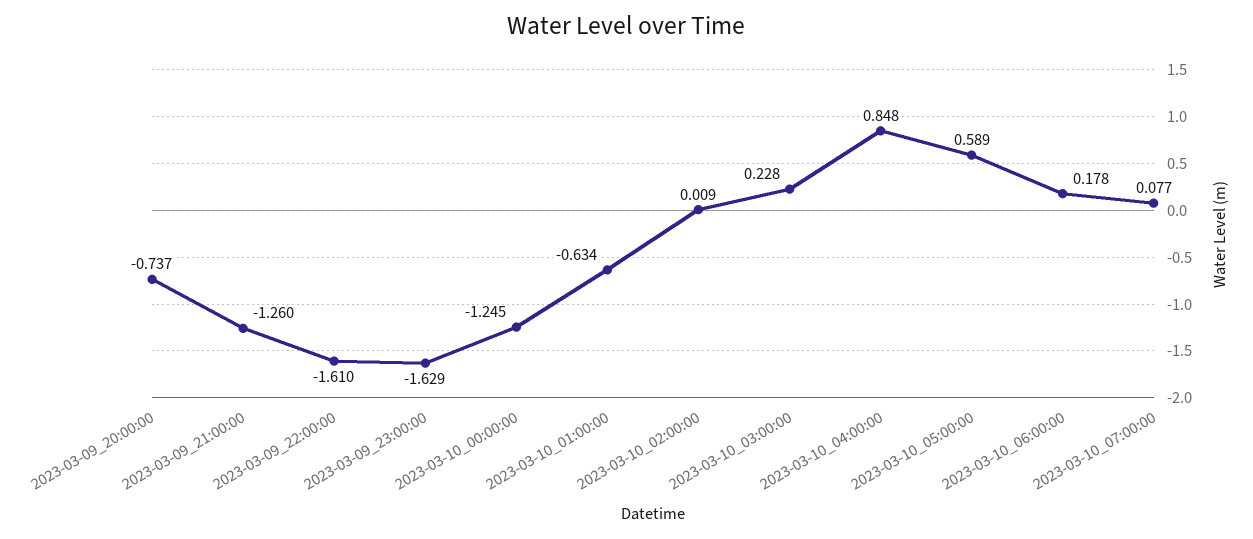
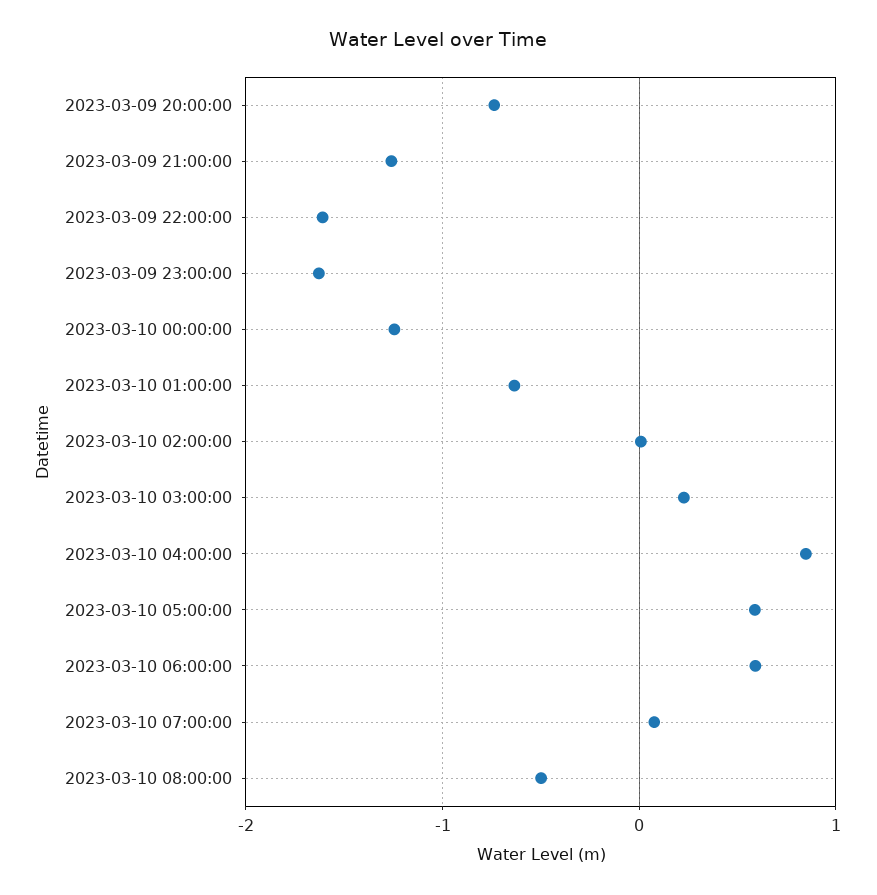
2023-03-10_06:00:00: 0.178 -> 0.6
2023-03-10 08:00:00: none -> -0.5

